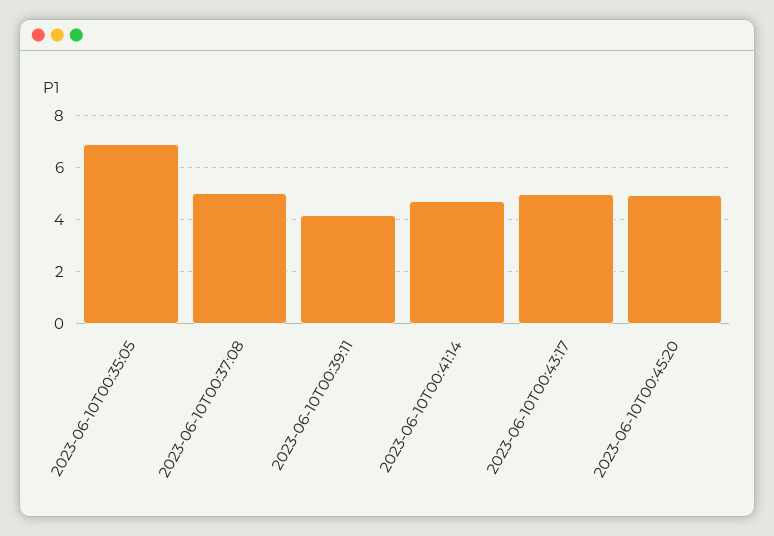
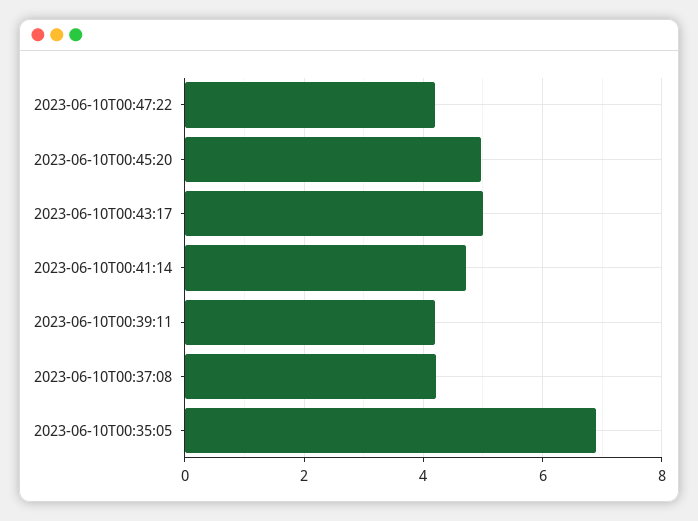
2023-06-10T00:37:08: 5 -> 4.2
2023-06-10T00:47:22: none -> 4.2

